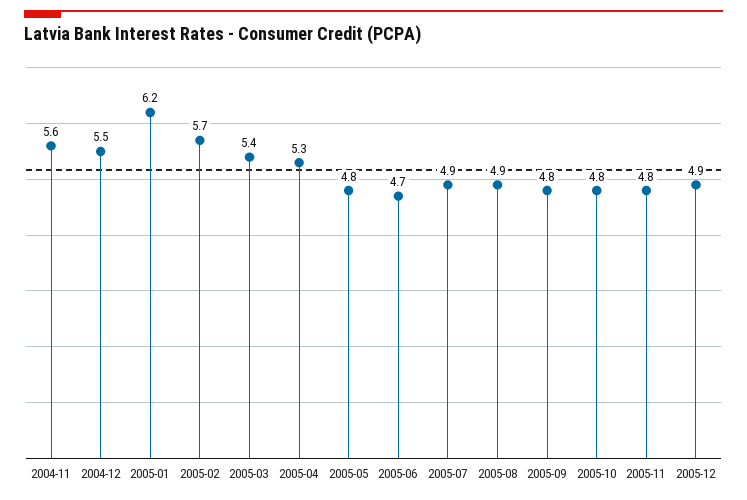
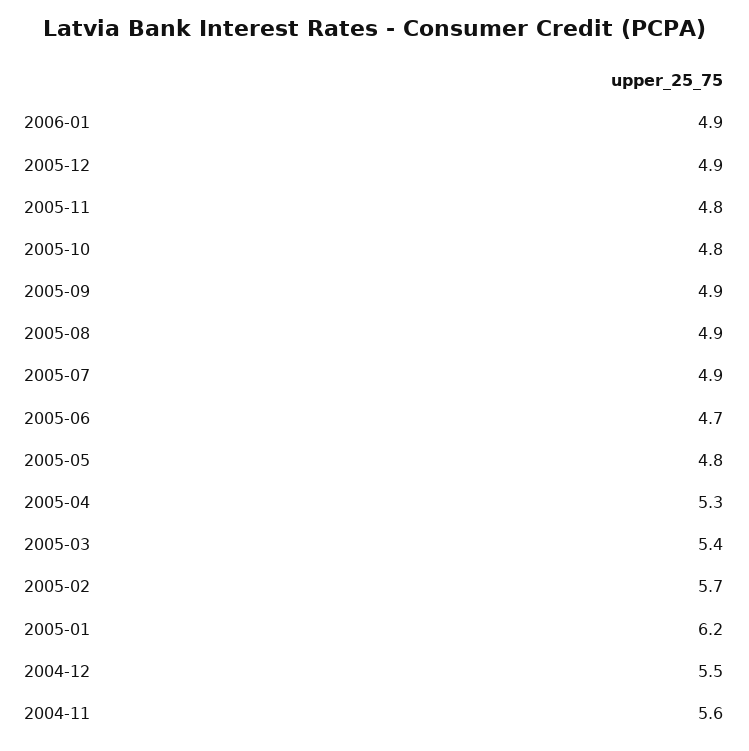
2005-09: 4.8 -> 4.9
2006-01: none -> 4.9

